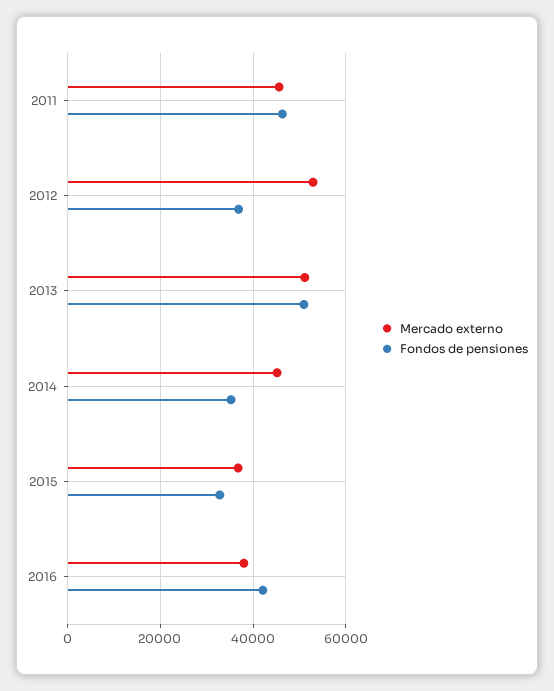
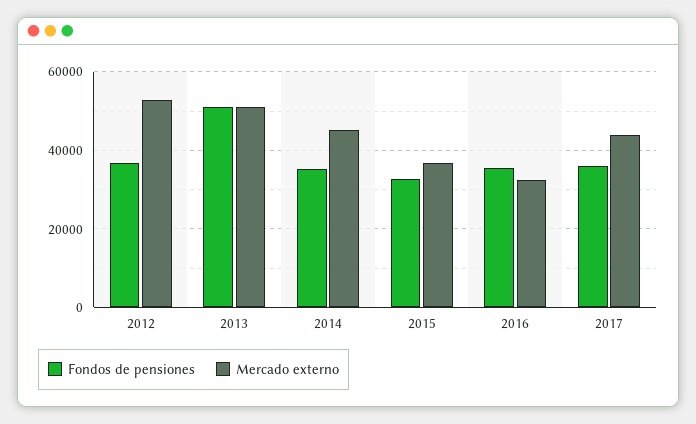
Mercado externo, 2011: 46000 -> none
Fondos de pensiones, 2011: 46000 -> none
Mercado externo, 2016: 38000 -> 32000
Fondos de pensiones, 2016: 42000 -> 36000
Fondos de pensiones, 2017: none -> 36000
Mercado externo, 2017: none -> 44000

